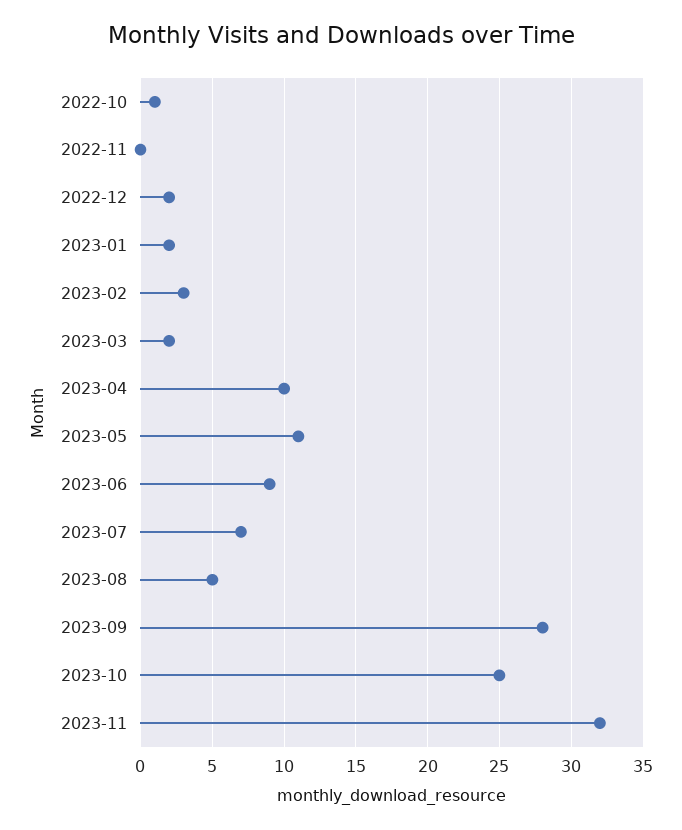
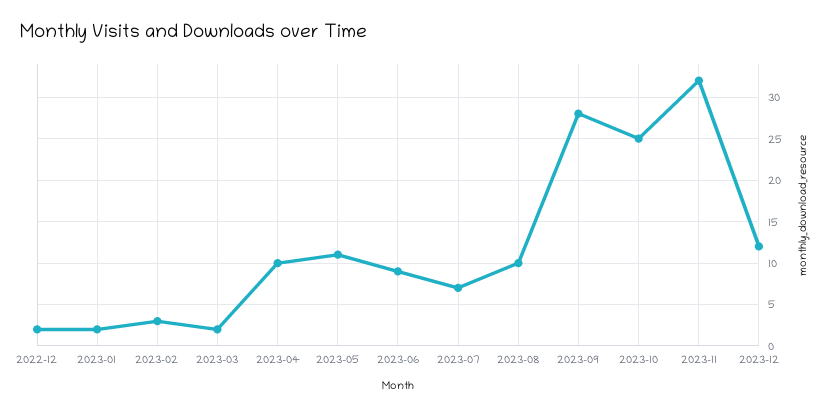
2022-10: 1 -> none
2022-11: 0 -> none
2023-08: 5 -> 10
2023-12: none -> 12

